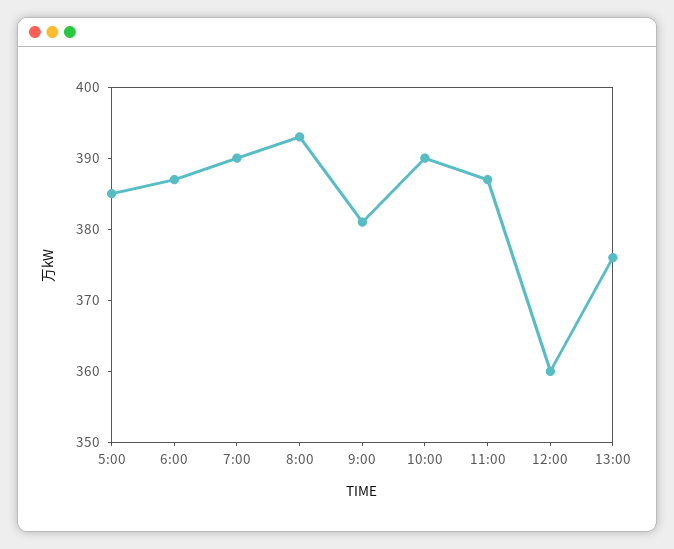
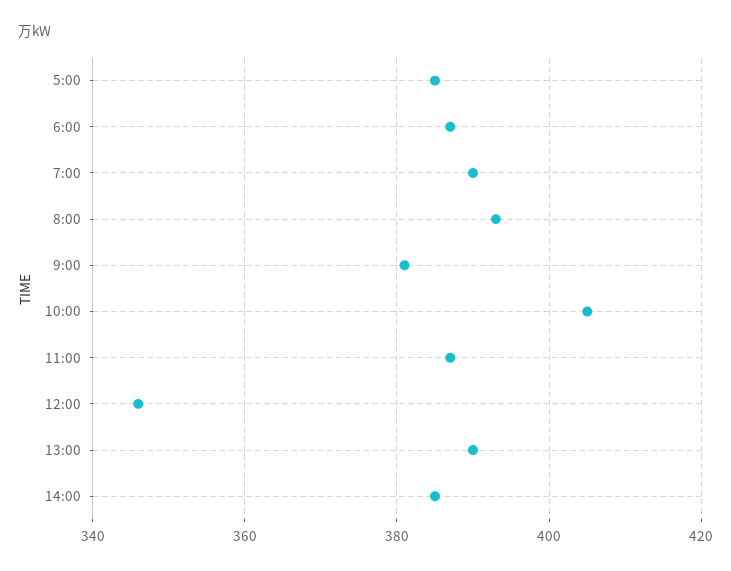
10:00: 390 -> 405
12:00: 360 -> 345
13:00: 375 -> 390
14:00: none -> 385

